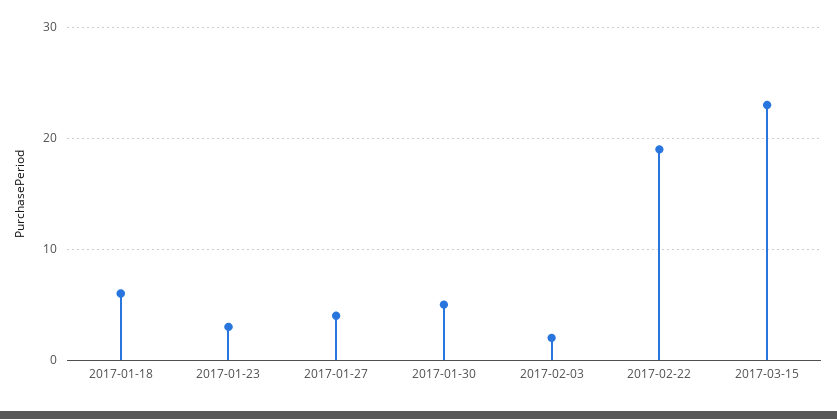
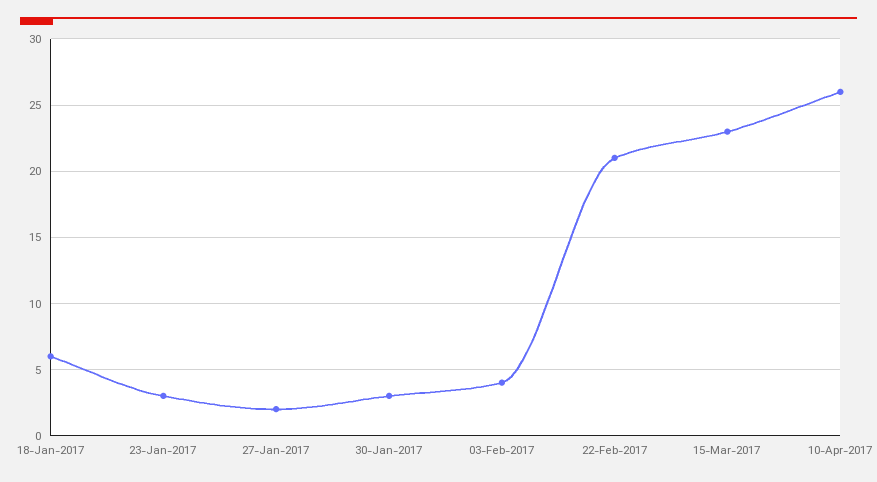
2017-01-27: 4 -> 2
2017-01-30: 5 -> 3
2017-02-03: 2 -> 4
2017-02-22: 19 -> 21
10-Apr-2017: none -> 26

